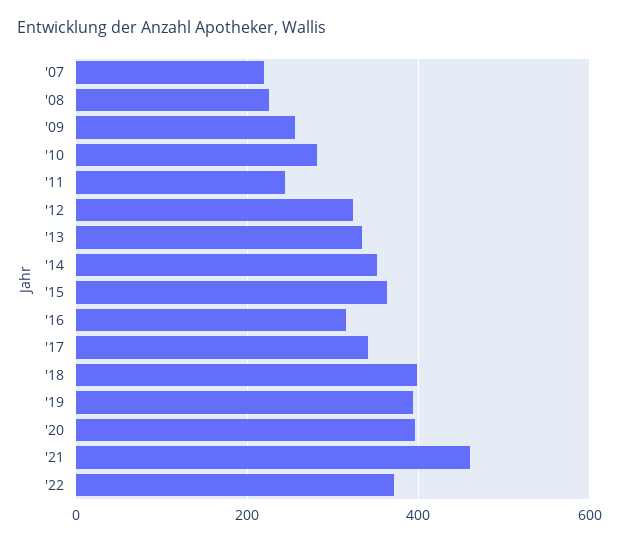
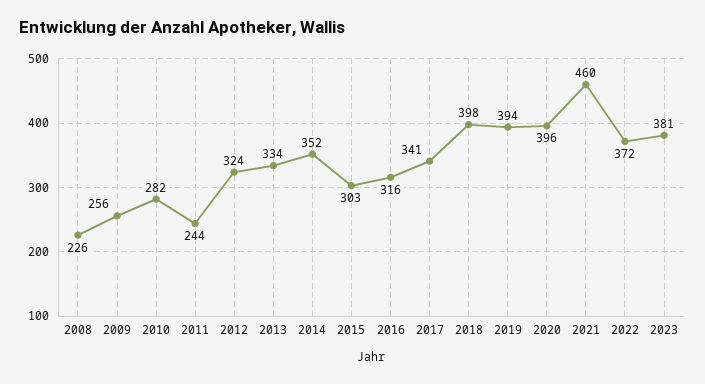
'07: 220 -> none
'15: 360 -> 303
2023: none -> 381

